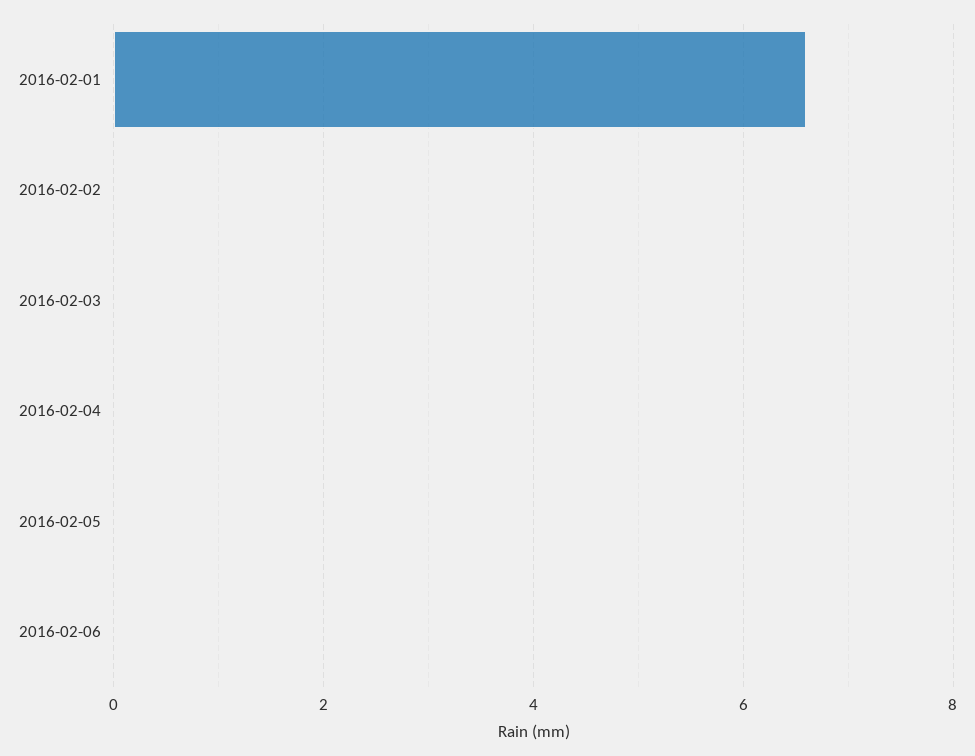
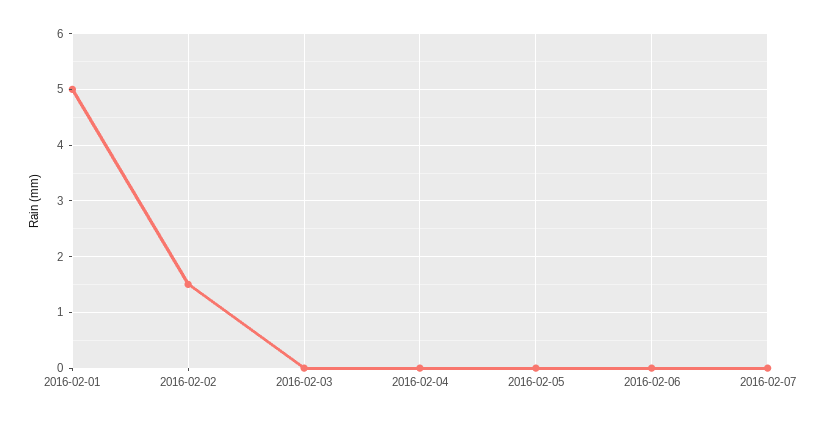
2016-02-01: 6.5 -> 5
2016-02-02: 0 -> 1.5
2016-02-07: none -> 0

